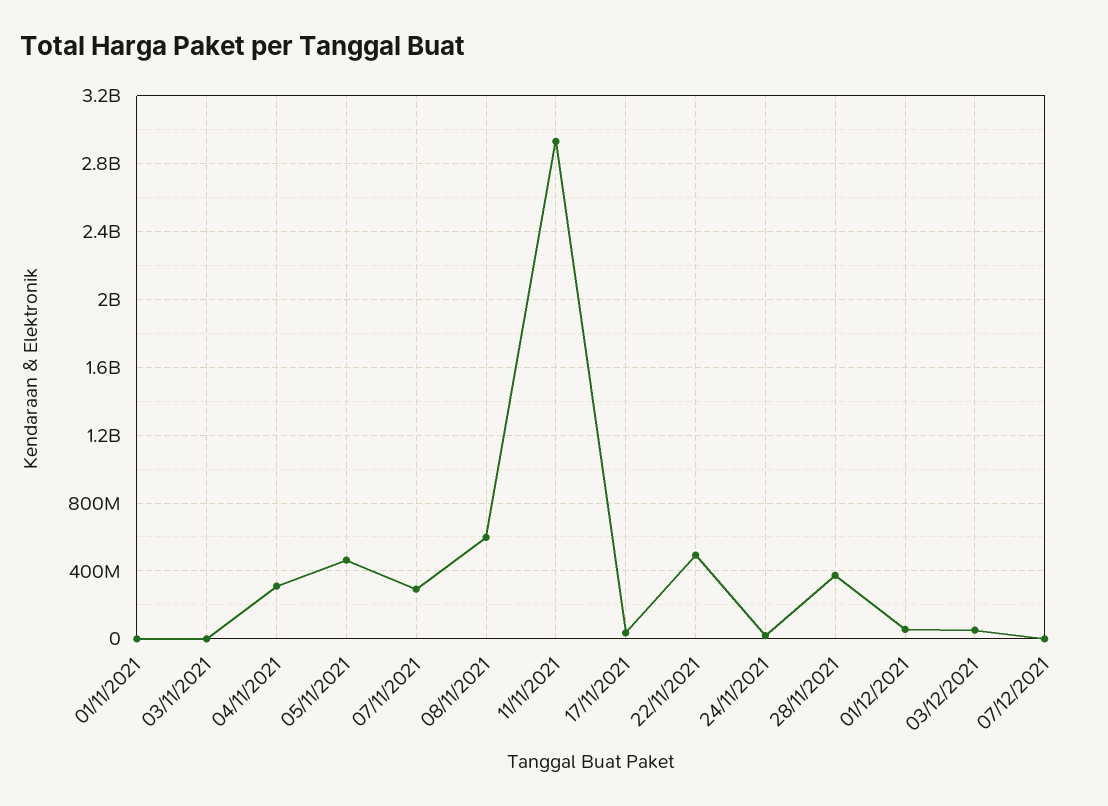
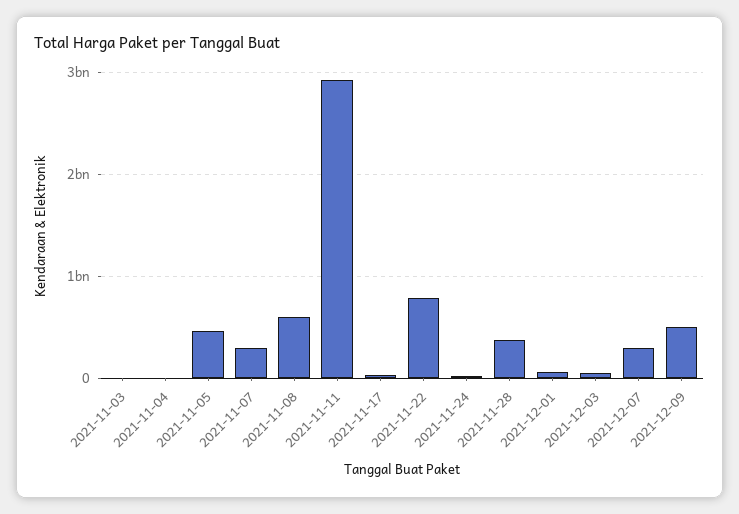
01/11/2021: 0 -> none
04/11/2021: 300000000 -> 0
22/11/2021: 500000000 -> 800000000
07/12/2021: 0 -> 300000000
2021-12-09: none -> 500000000

